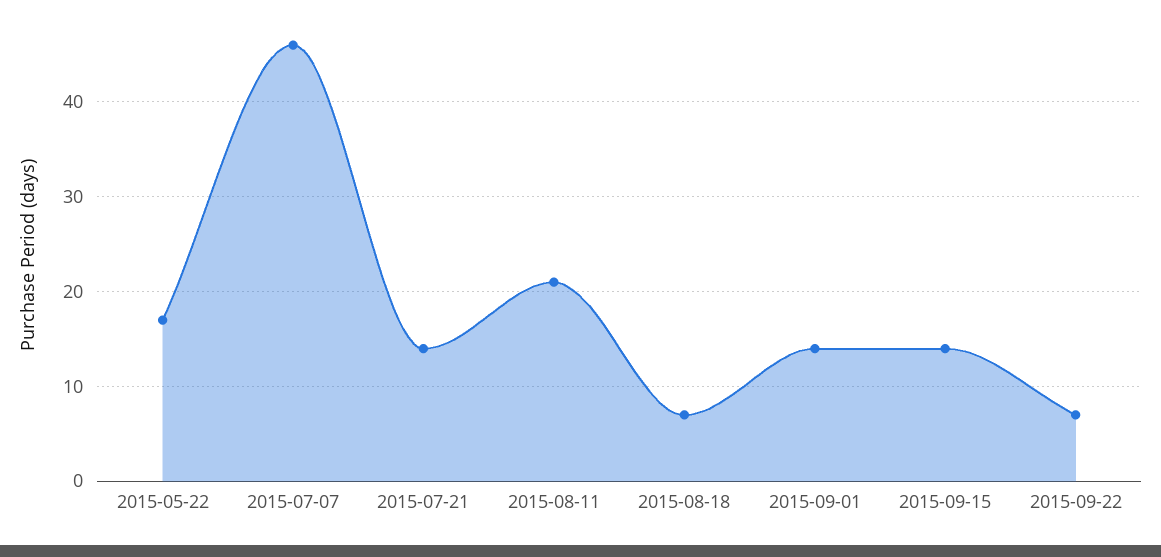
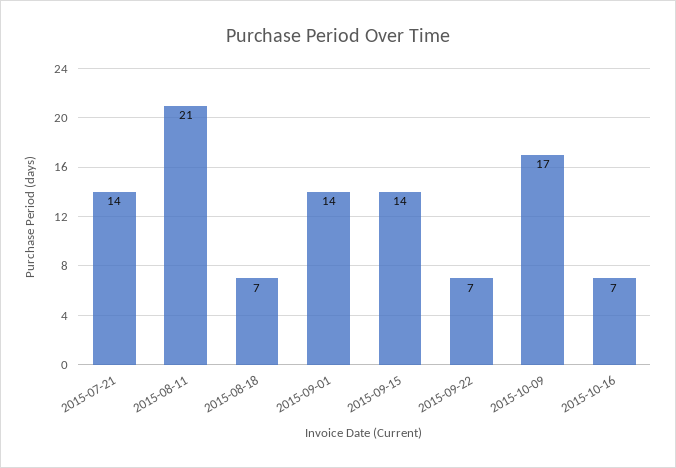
2015-05-22: 17 -> none
2015-07-07: 46 -> none
2015-10-09: none -> 17
2015-10-16: none -> 7

